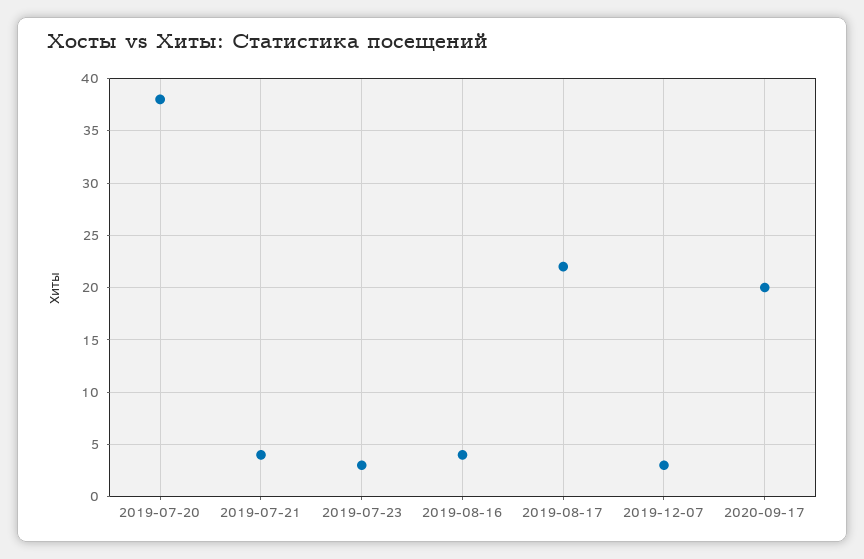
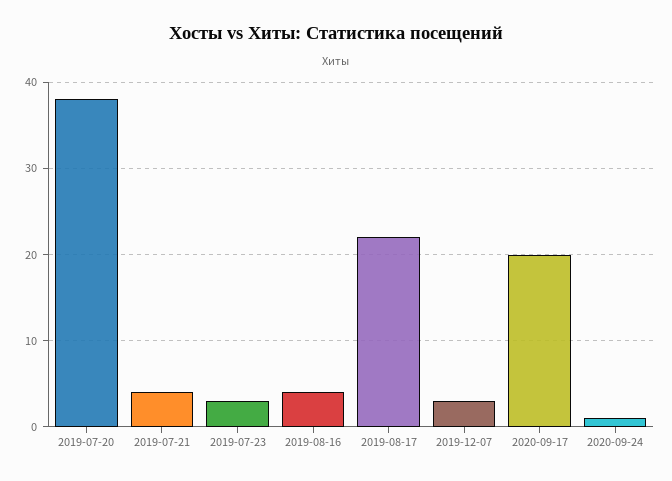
2020-09-24: none -> 1

